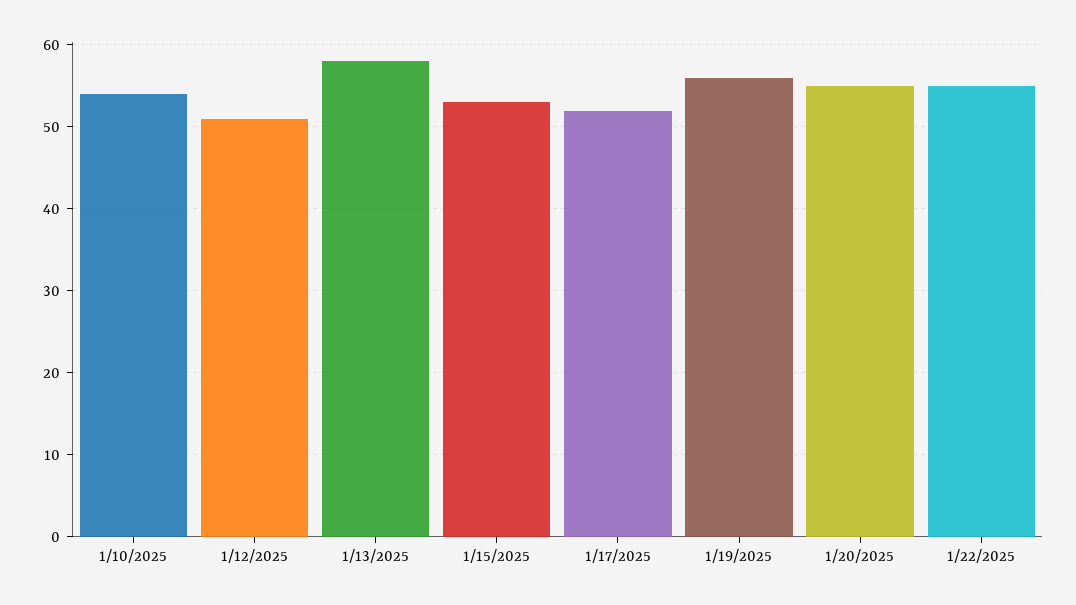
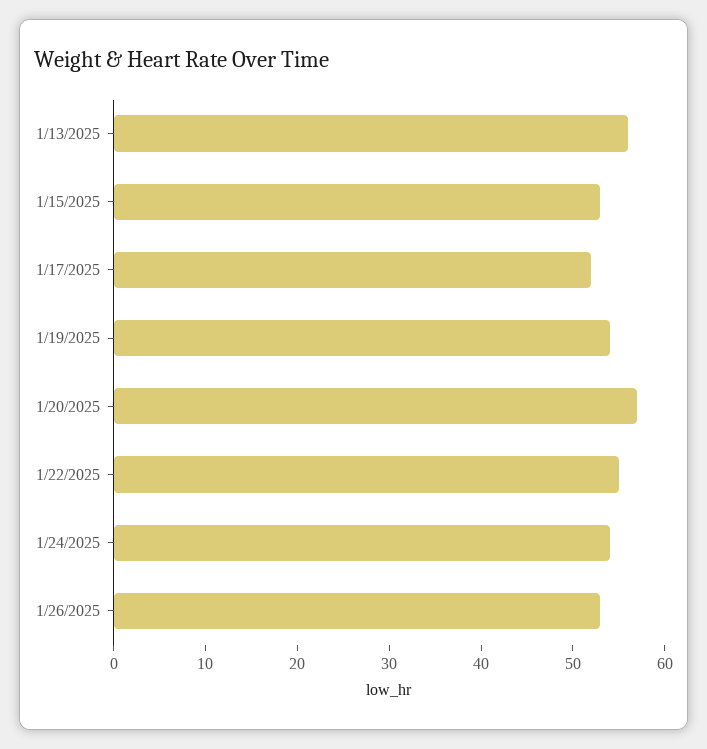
1/10/2025: 54 -> none
1/12/2025: 51 -> none
1/13/2025: 58 -> 56
1/19/2025: 56 -> 54
1/20/2025: 55 -> 57
1/24/2025: none -> 54
1/26/2025: none -> 53

